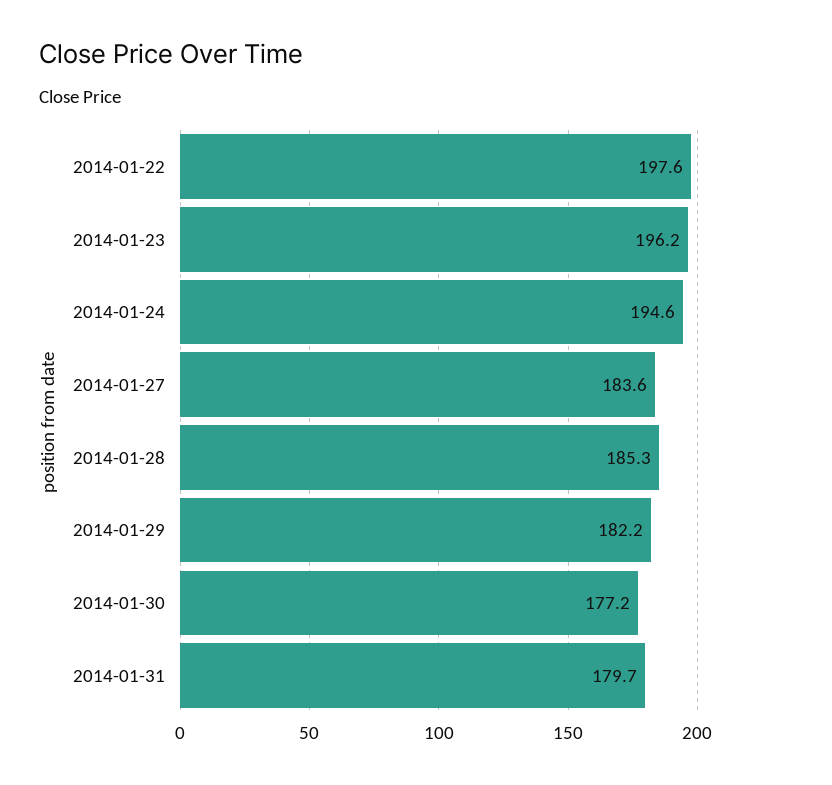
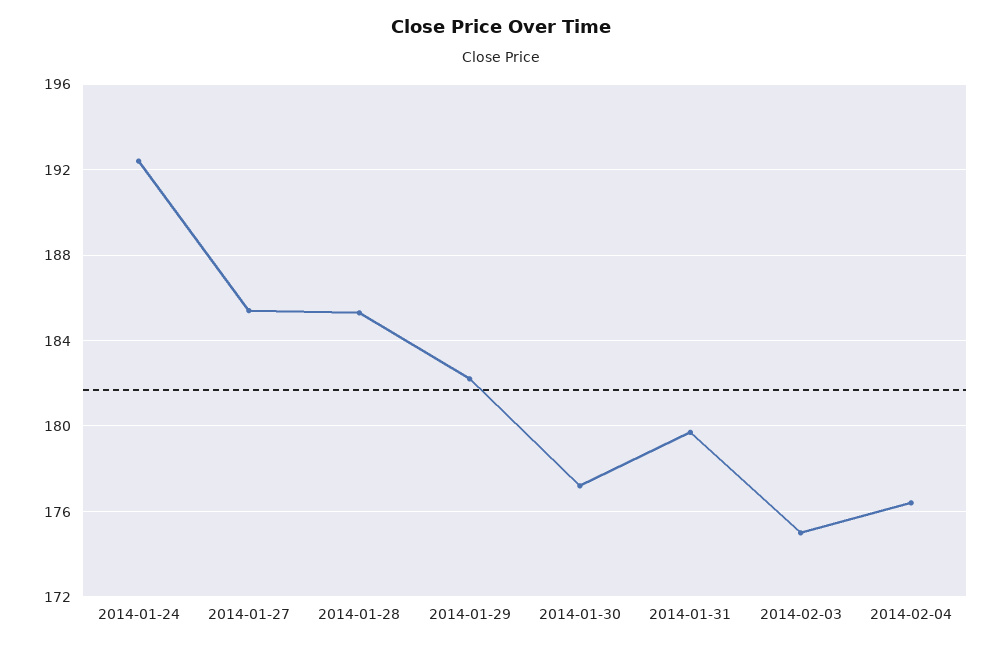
2014-01-22: 197.6 -> none
2014-01-23: 196.2 -> none
2014-01-24: 194.6 -> 192.5
2014-01-27: 183.6 -> 185.5
2014-02-03: none -> 175
2014-02-04: none -> 176.5

